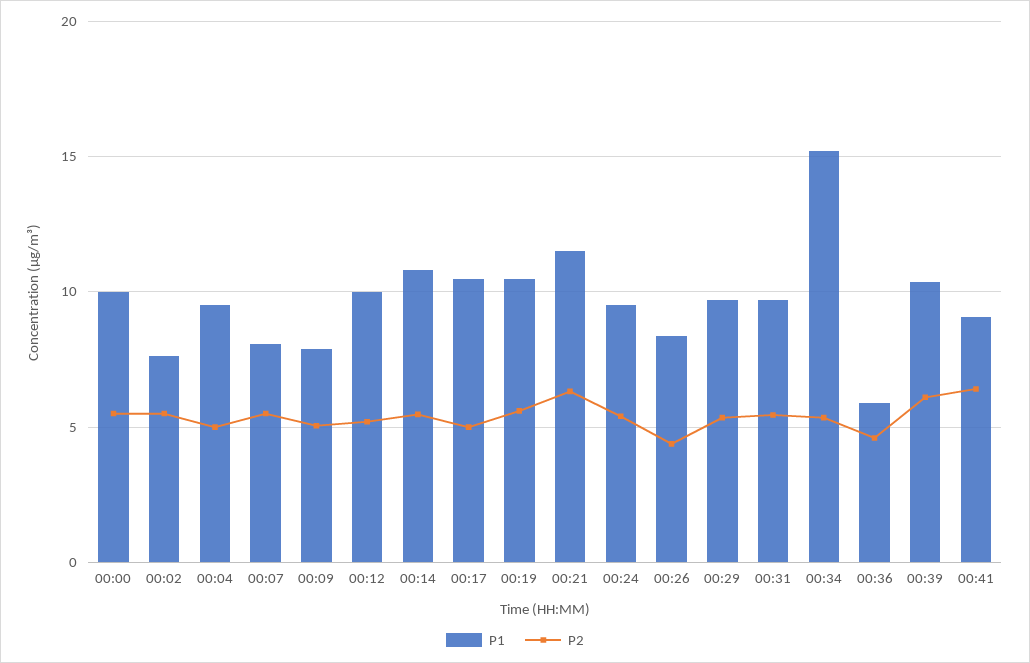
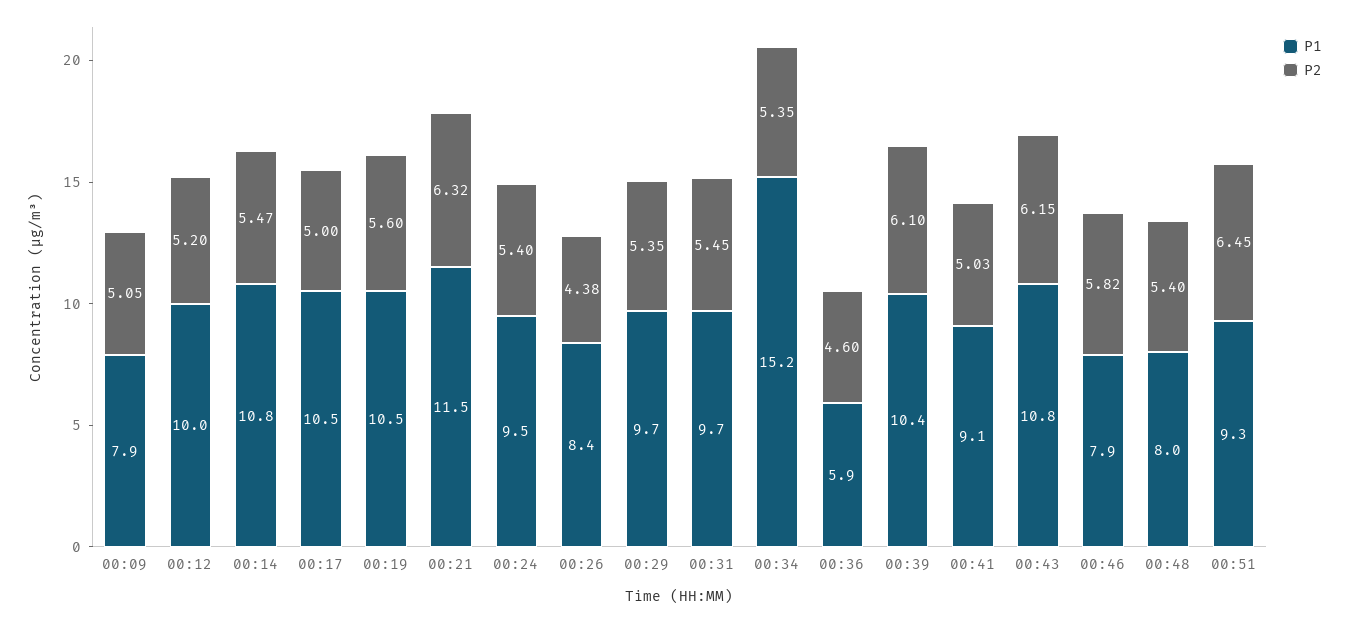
P1, 00:00: 10 -> none
P2, 00:00: 5.5 -> none
P1, 00:02: 7.5 -> none
P2, 00:02: 5.5 -> none
P1, 00:04: 9.5 -> none
P2, 00:04: 5 -> none
P1, 00:07: 8 -> none
P2, 00:07: 5.5 -> none
P2, 00:41: 6.5 -> 5.03
P1, 00:43: none -> 10.8
P2, 00:43: none -> 6.15
P1, 00:46: none -> 7.9
P2, 00:46: none -> 5.82
P1, 00:48: none -> 8
P2, 00:48: none -> 5.4
P1, 00:51: none -> 9.3
P2, 00:51: none -> 6.45

